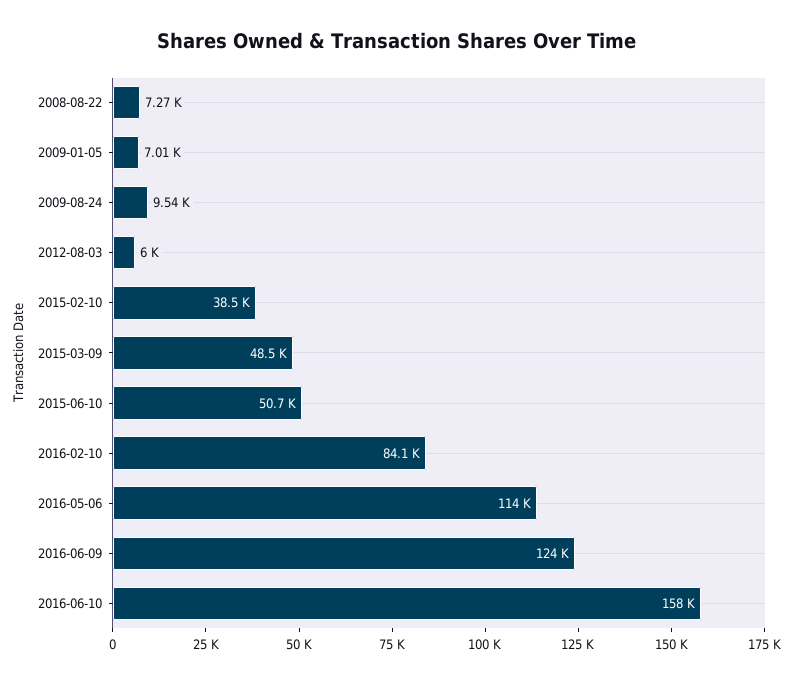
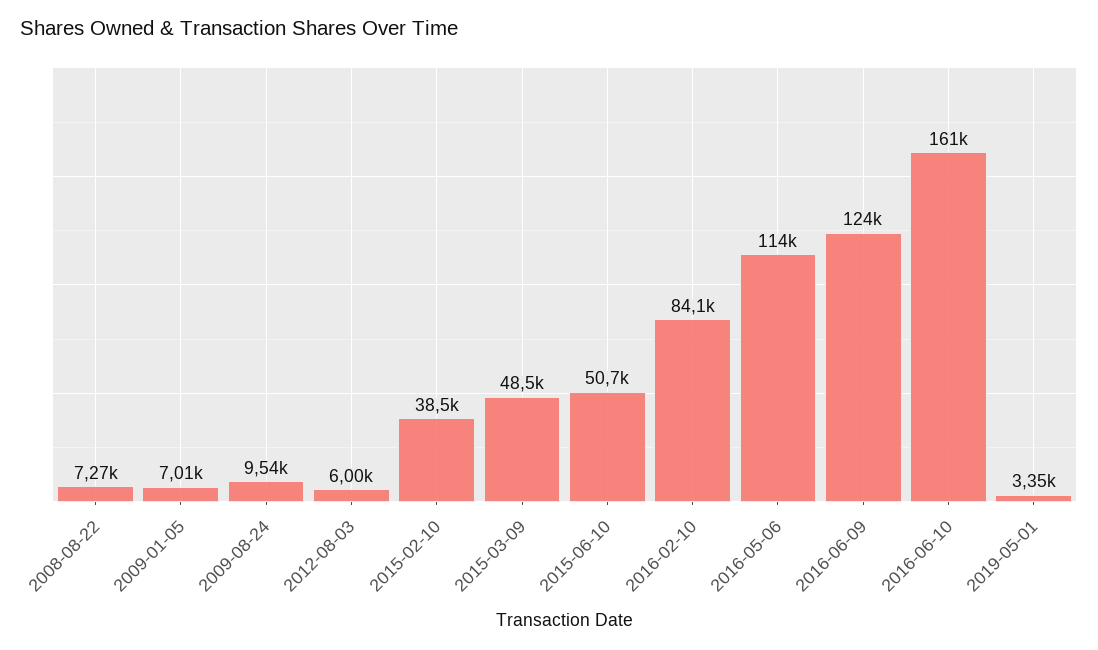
2016-06-10: 158000 -> 161000
2019-05-01: none -> 3350

